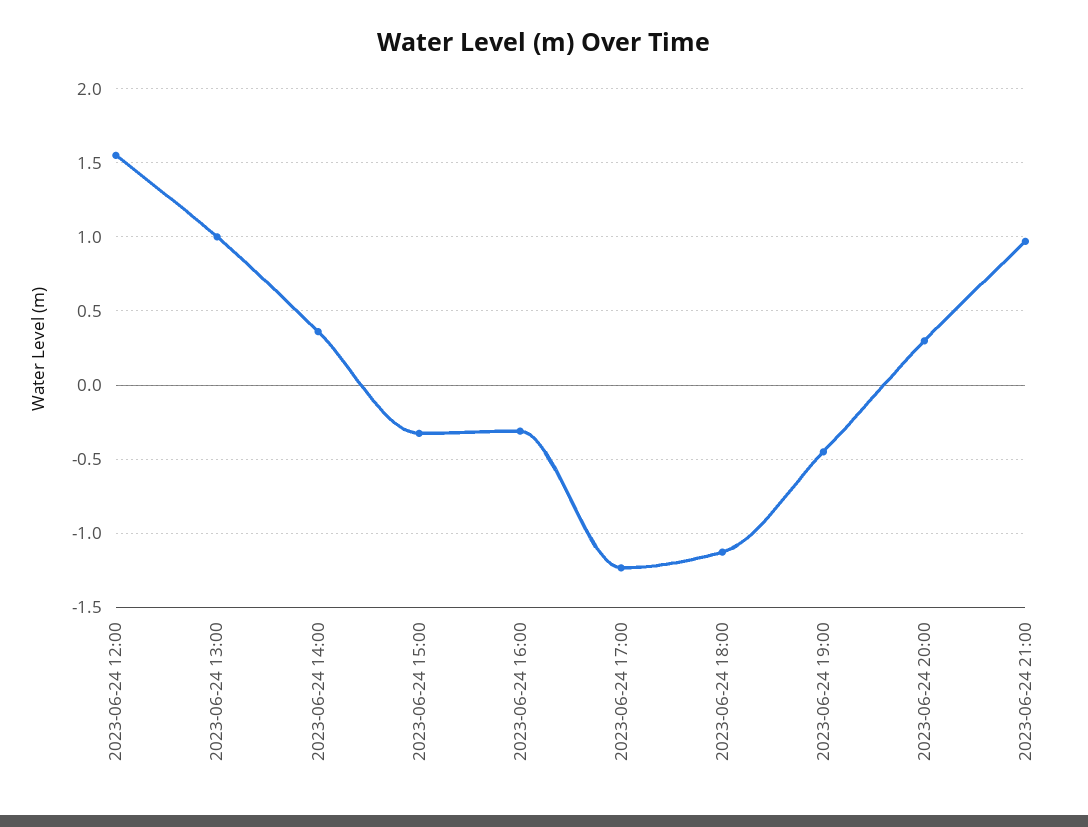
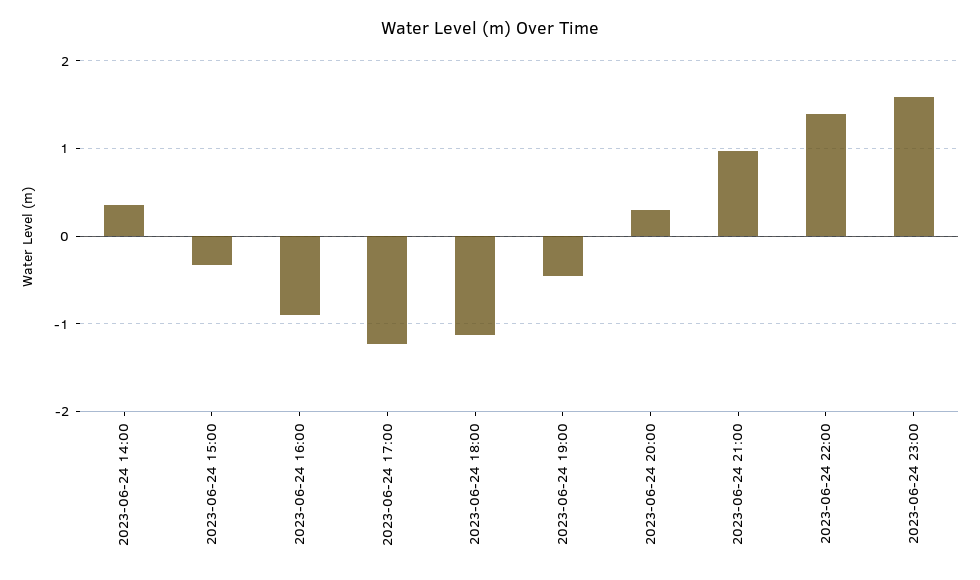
2023-06-24 12:00: 1.55 -> none
2023-06-24 13:00: 1 -> none
2023-06-24 16:00: -0.3 -> -0.9
2023-06-24 22:00: none -> 1.4
2023-06-24 23:00: none -> 1.6

